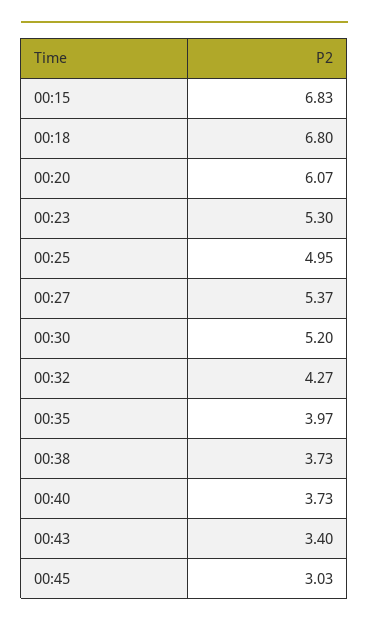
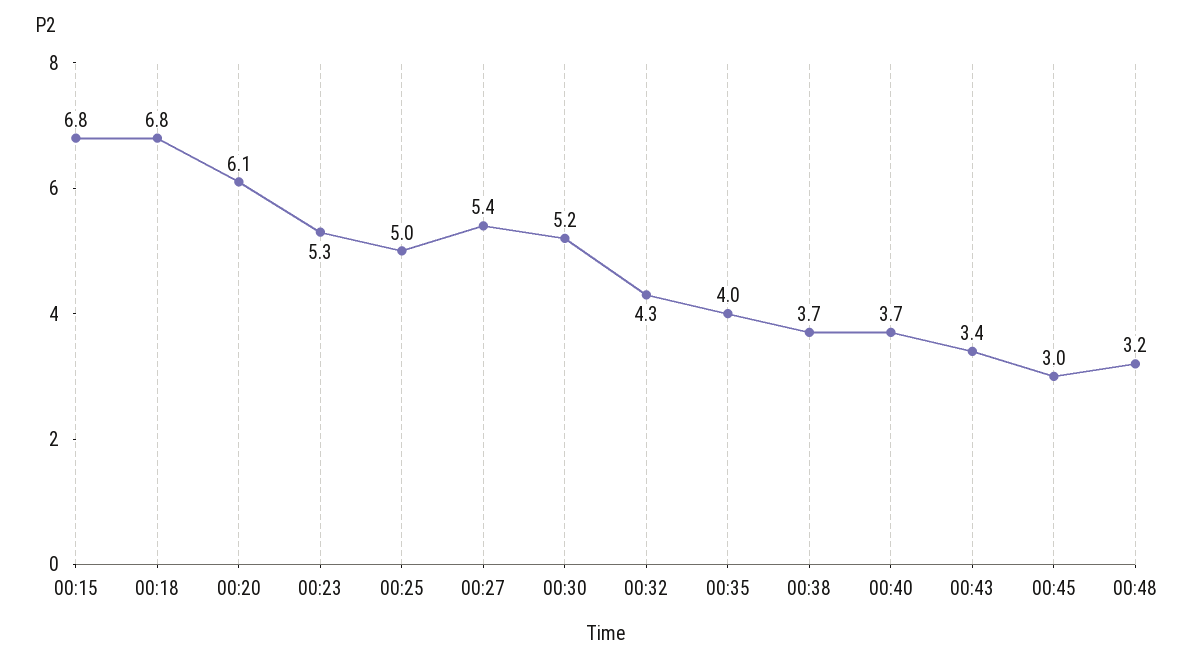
00:48: none -> 3.2

